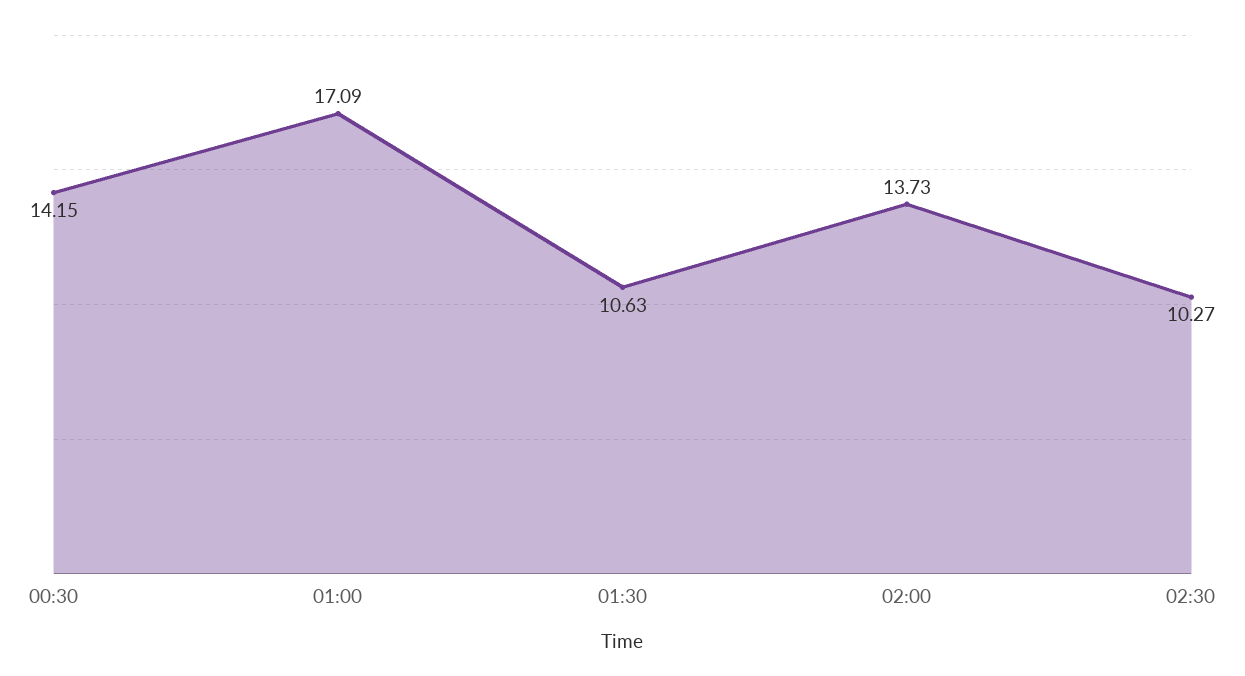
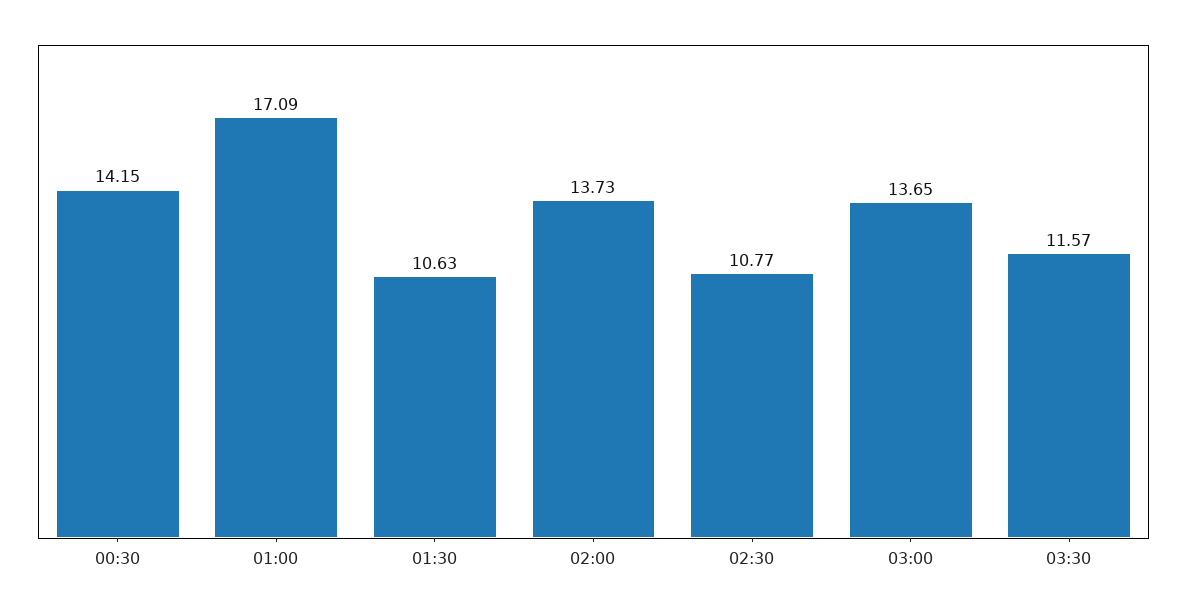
02:30: 10.27 -> 10.77
03:00: none -> 13.65
03:30: none -> 11.57

